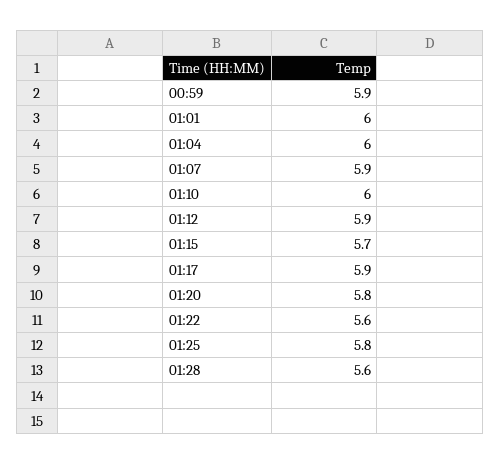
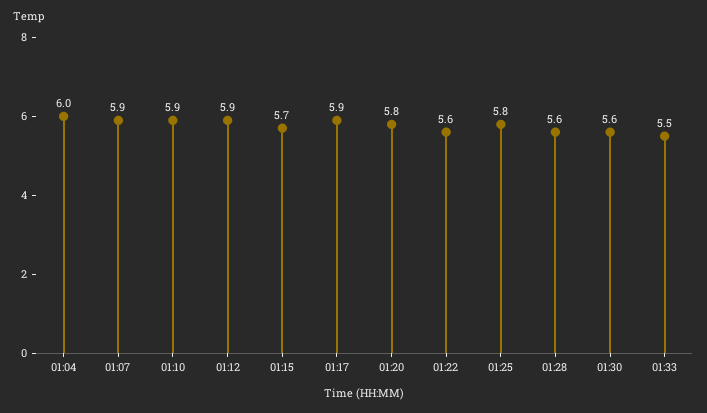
00:59: 5.9 -> none
01:01: 6 -> none
01:10: 6 -> 5.9
01:30: none -> 5.6
01:33: none -> 5.5

